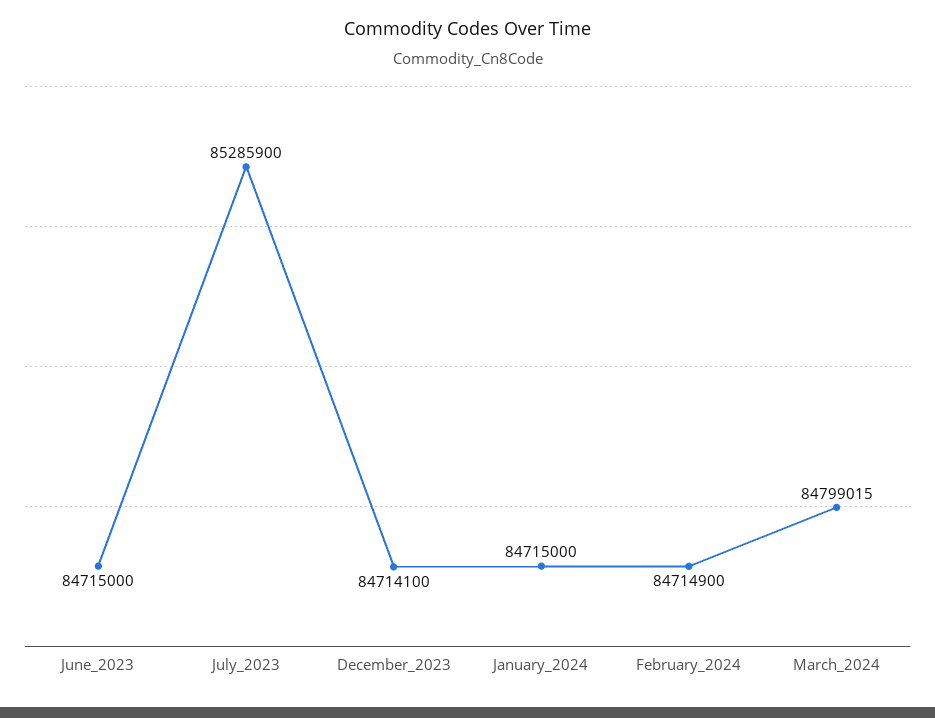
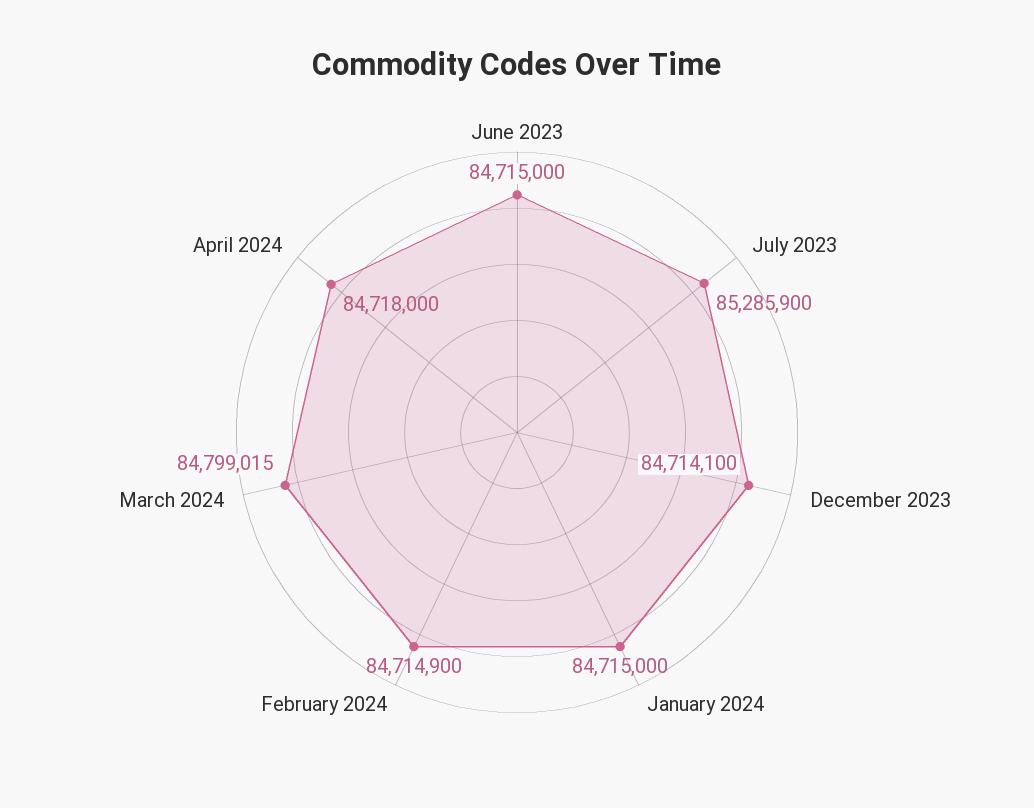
April 2024: none -> 84718000

